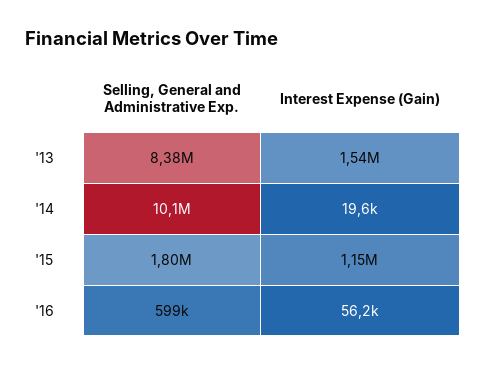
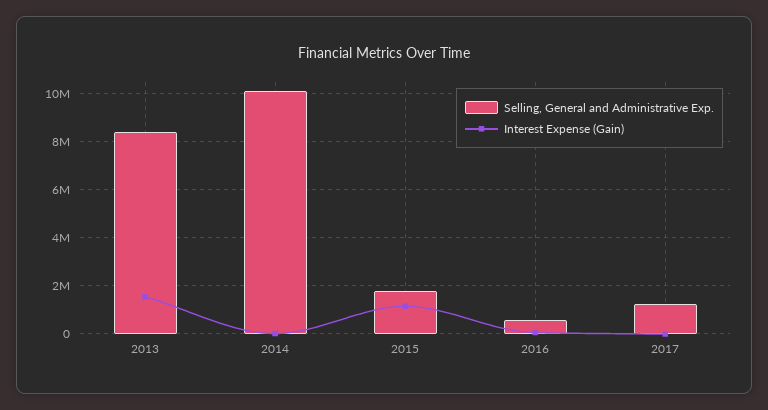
Selling, General and Administrative Exp., 2017: none -> 1250000
Interest Expense (Gain), 2017: none -> 0

